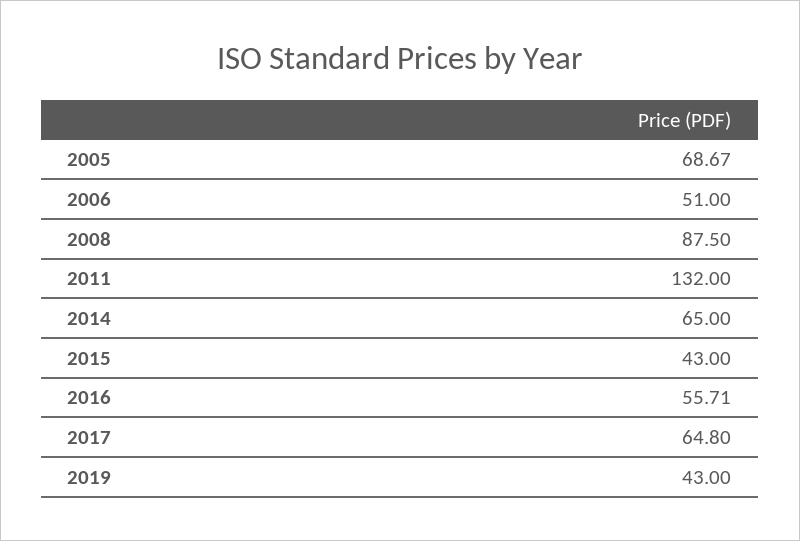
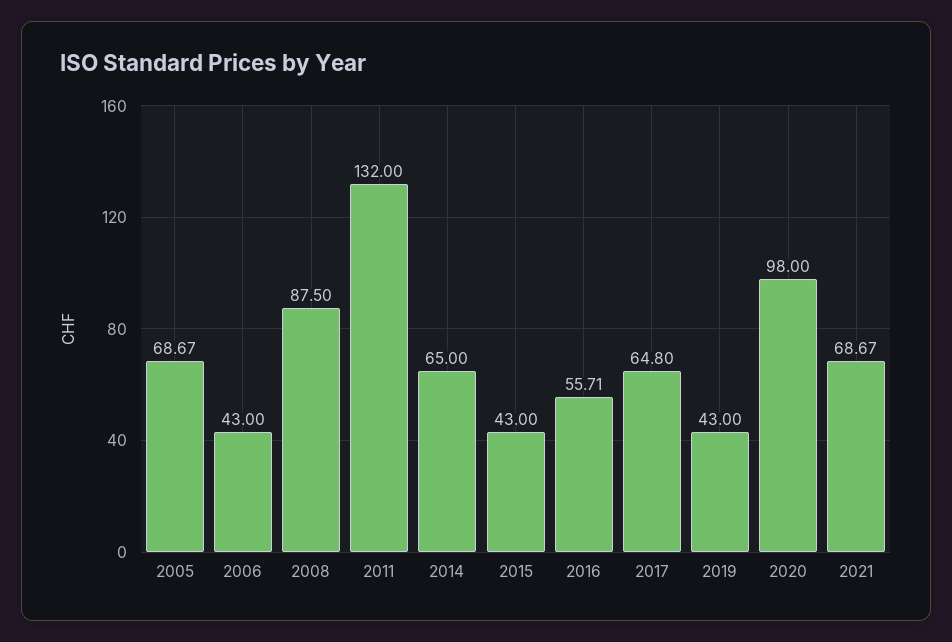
2006: 51 -> 43
2020: none -> 98
2021: none -> 68.67

